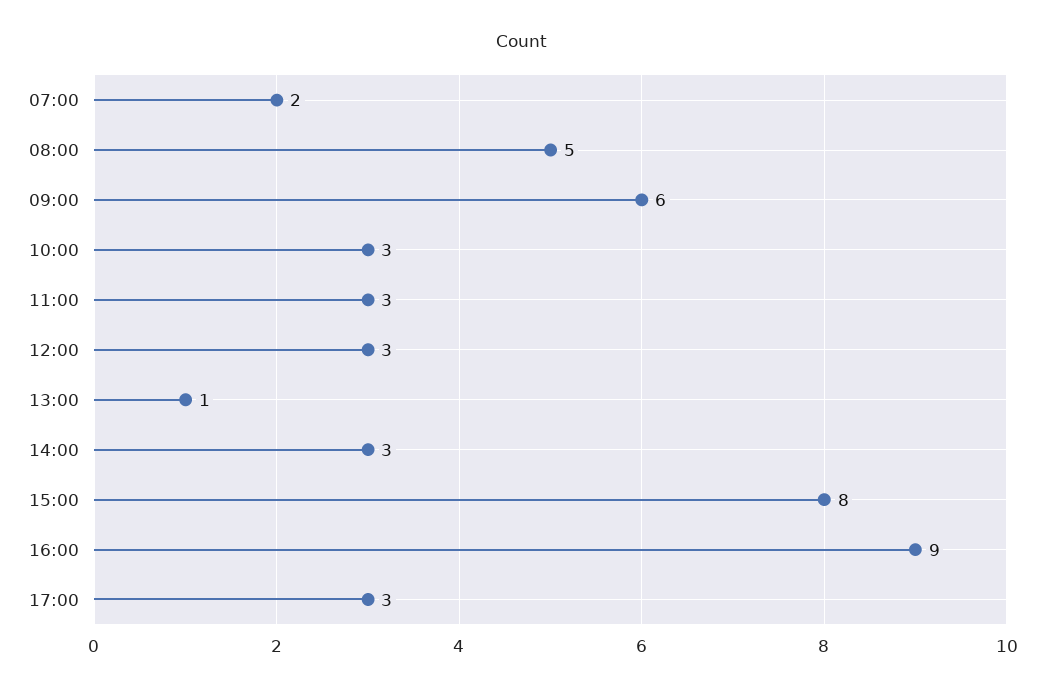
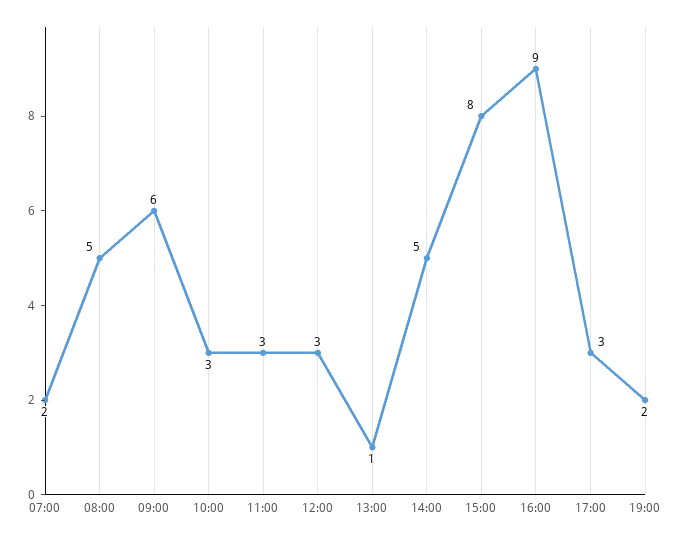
14:00: 3 -> 5
19:00: none -> 2

